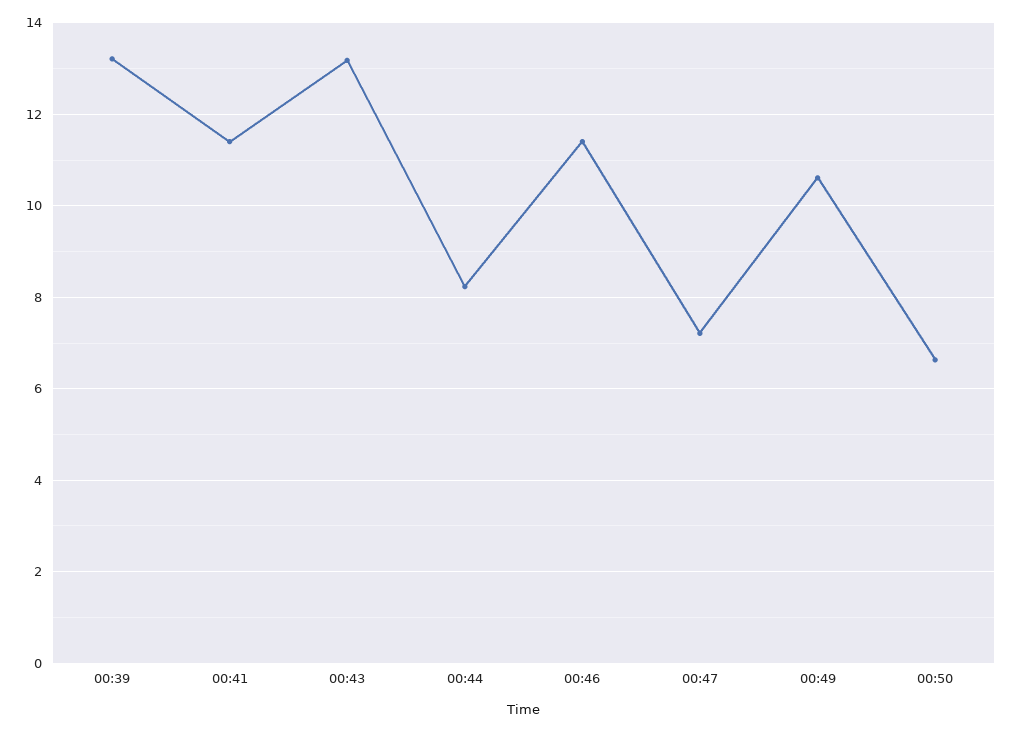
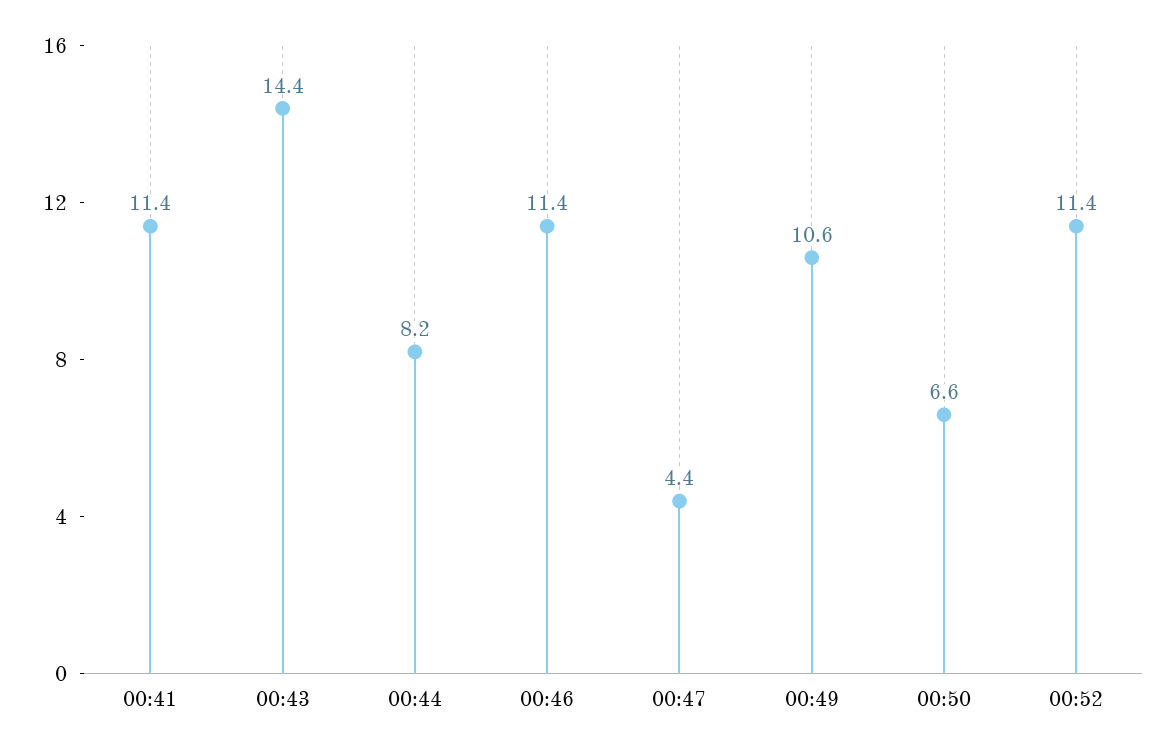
00:39: 13.2 -> none
00:43: 13.2 -> 14.4
00:47: 7.2 -> 4.4
00:52: none -> 11.4

